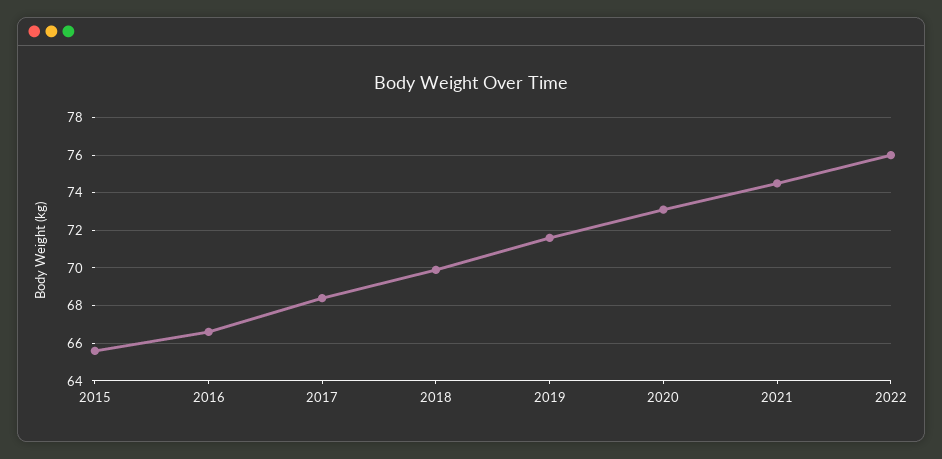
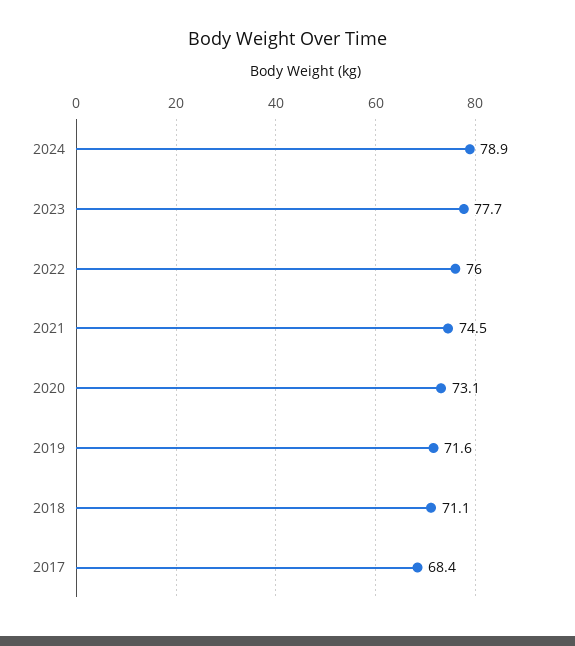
2015: 65.5 -> none
2016: 66.5 -> none
2018: 70 -> 71.1
2024: none -> 78.9
2023: none -> 77.7

